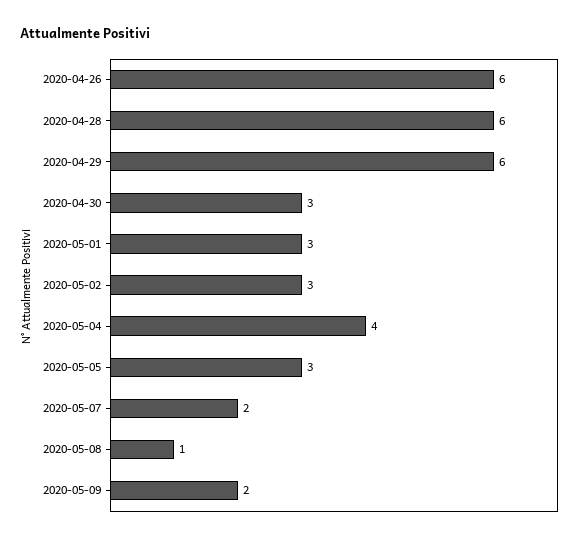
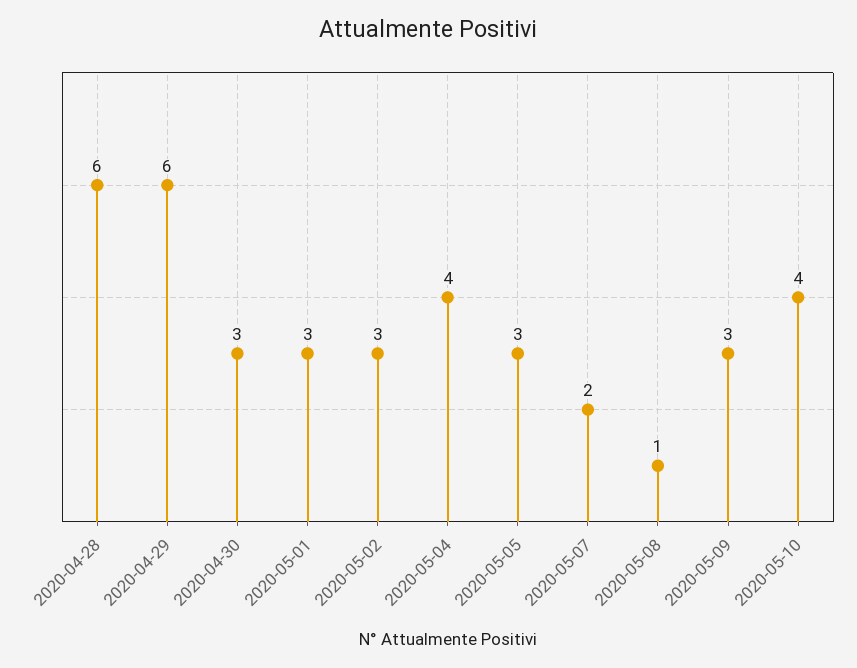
2020-04-26: 6 -> none
2020-05-09: 2 -> 3
2020-05-10: none -> 4

